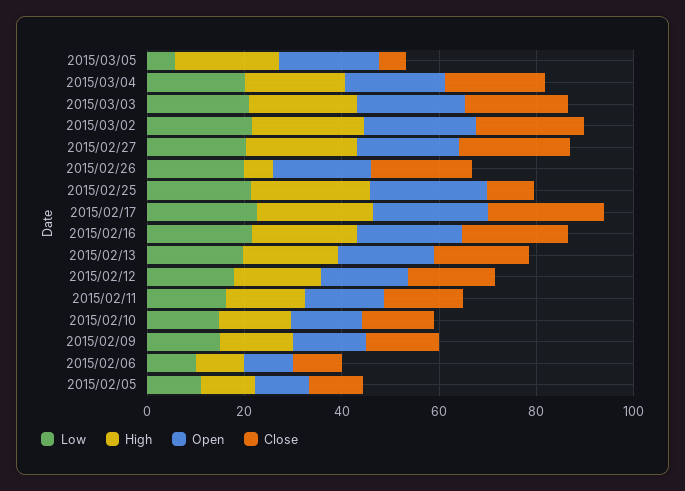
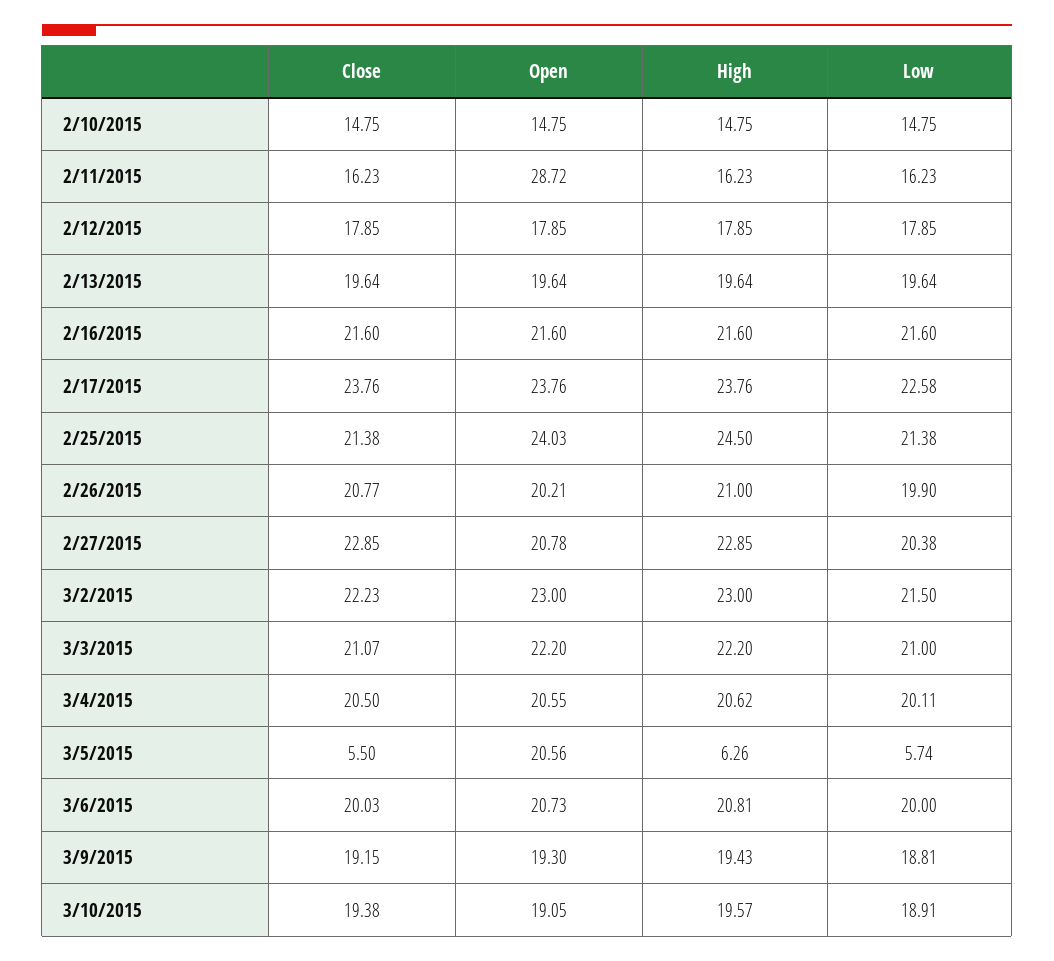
High, 2015/03/05: 20 -> 6.26
High, 2015/02/26: 5 -> 21
Close, 2015/02/25: 10 -> 21.38
Open, 2015/02/11: 15 -> 28.72
Low, 2015/02/09: 15 -> none
High, 2015/02/09: 15 -> none
Open, 2015/02/09: 15 -> none
Close, 2015/02/09: 15 -> none
Low, 2015/02/06: 10 -> none
High, 2015/02/06: 10 -> none
Open, 2015/02/06: 10 -> none
Close, 2015/02/06: 10 -> none
Low, 2015/02/05: 10 -> none
High, 2015/02/05: 10 -> none
Open, 2015/02/05: 10 -> none
Close, 2015/02/05: 10 -> none
Close, 3/6/2015: none -> 20.03
Open, 3/6/2015: none -> 20.73
High, 3/6/2015: none -> 20.81
Low, 3/6/2015: none -> 20
Close, 3/9/2015: none -> 19.15
Open, 3/9/2015: none -> 19.3
High, 3/9/2015: none -> 19.43
Low, 3/9/2015: none -> 18.81
Close, 3/10/2015: none -> 19.38
Open, 3/10/2015: none -> 19.05
High, 3/10/2015: none -> 19.57
Low, 3/10/2015: none -> 18.91

